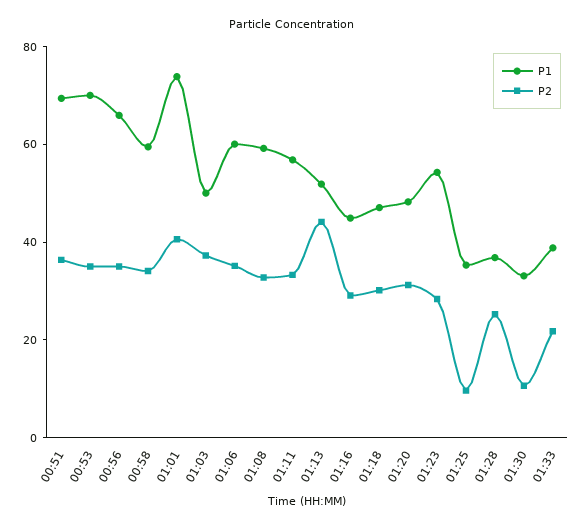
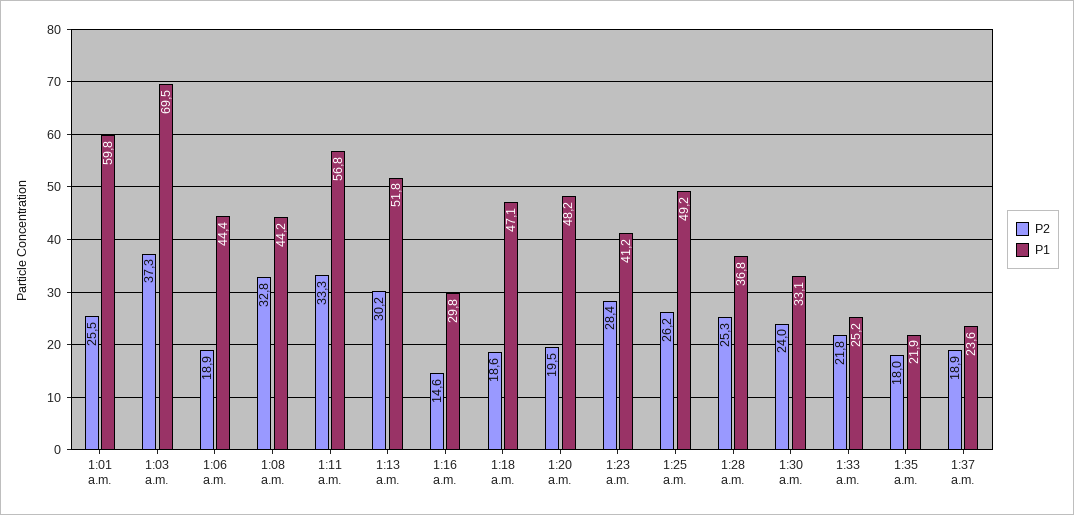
P1, 00:51: 70 -> none
P2, 00:51: 35 -> none
P1, 00:53: 70 -> none
P2, 00:53: 35 -> none
P1, 00:56: 65 -> none
P2, 00:56: 35 -> none
P1, 00:58: 60 -> none
P2, 00:58: 35 -> none
P1, 01:01: 75 -> 59.8
P2, 01:01: 40 -> 25.5
P1, 01:03: 50 -> 69.5
P1, 01:06: 60 -> 44.4
P2, 01:06: 35 -> 18.9
P1, 01:08: 60 -> 44.2
P2, 01:13: 45 -> 30.2
P1, 01:16: 45 -> 29.8
P2, 01:16: 30 -> 14.6
P2, 01:18: 30 -> 18.6
P2, 01:20: 30 -> 19.5
P1, 01:23: 55 -> 41.2
P1, 01:25: 35 -> 49.2
P2, 01:25: 10 -> 26.2
P2, 01:30: 10 -> 24
P1, 01:33: 40 -> 25.2
P2, 1:35 a.m.: none -> 18
P1, 1:35 a.m.: none -> 21.9
P2, 1:37 a.m.: none -> 18.9
P1, 1:37 a.m.: none -> 23.6

